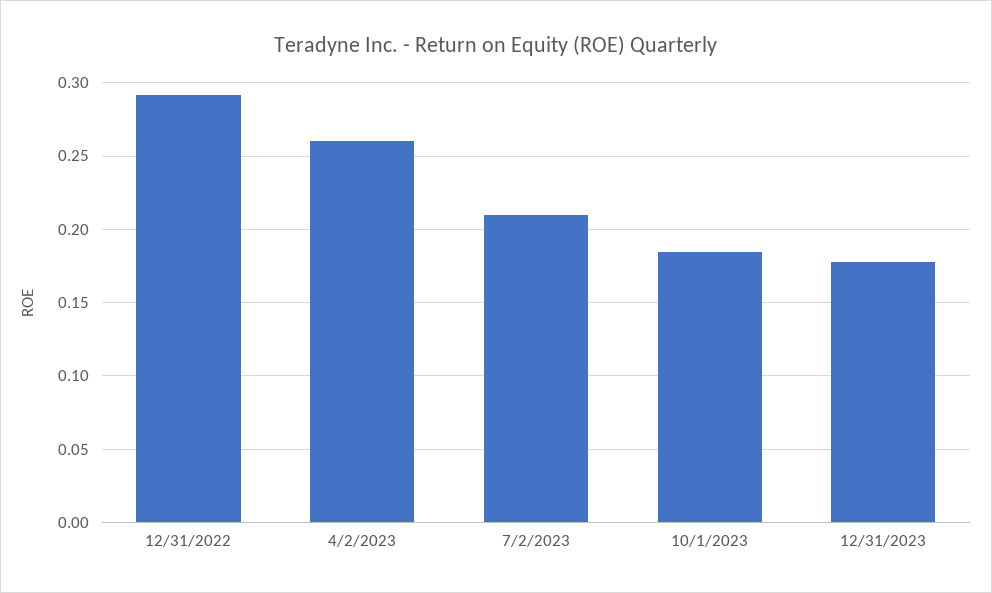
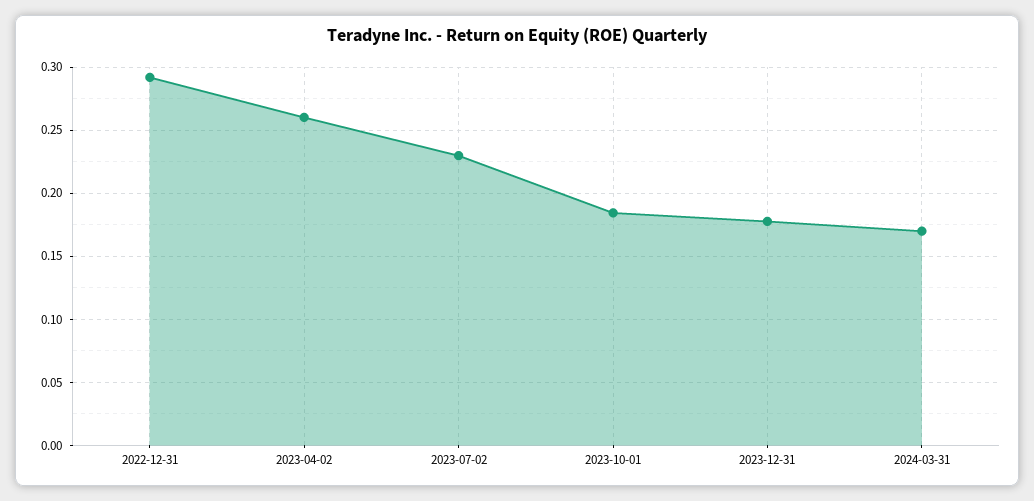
7/2/2023: 0.21 -> 0.23
2024-03-31: none -> 0.17

